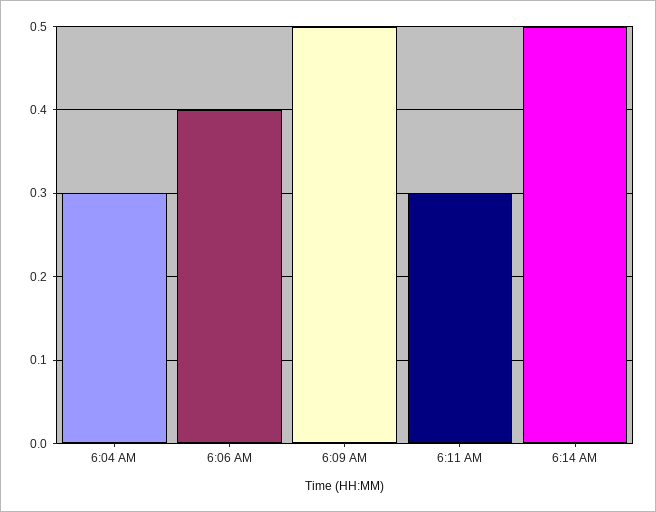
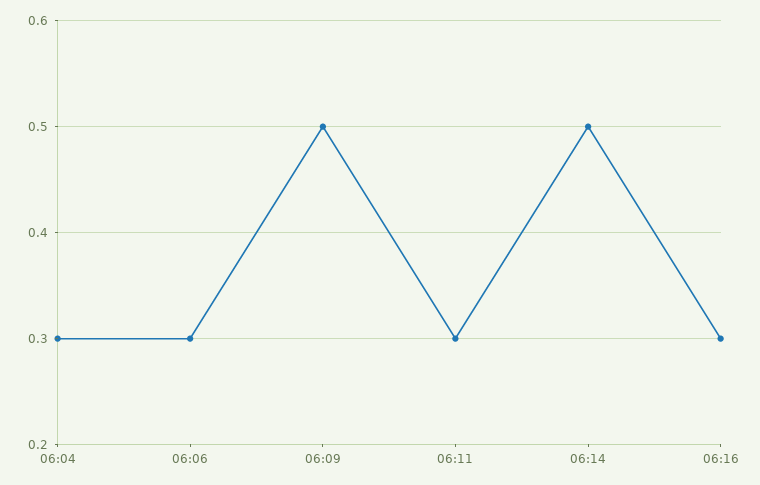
6:06 AM: 0.4 -> 0.3
06:16: none -> 0.3

